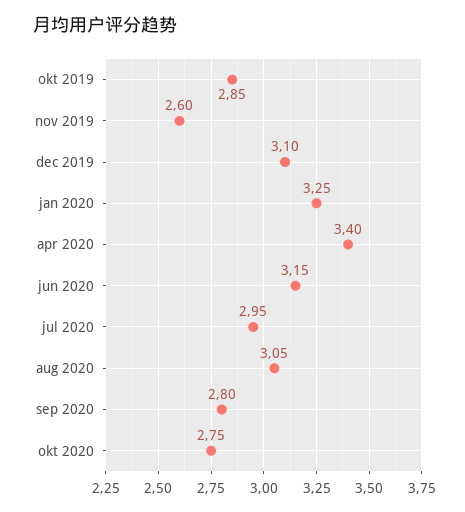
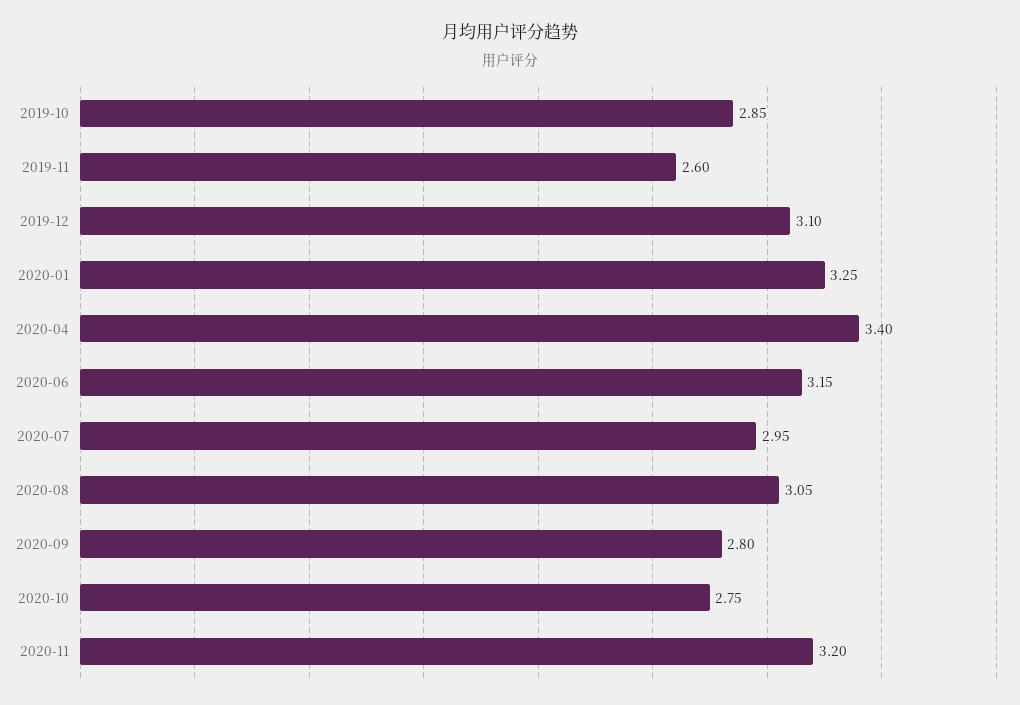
2020-11: none -> 3.2

